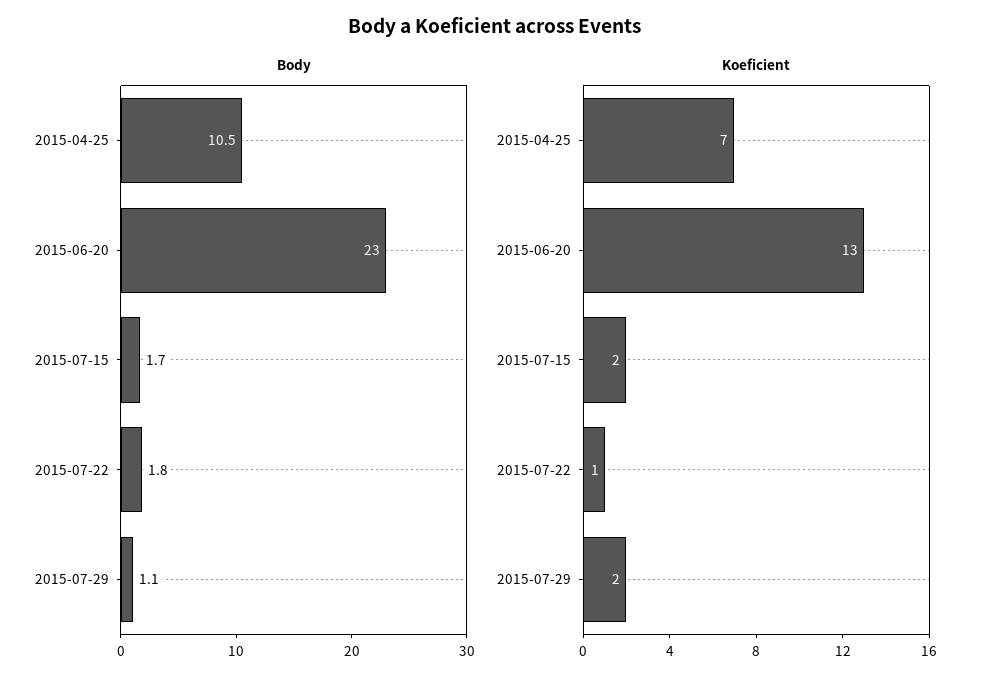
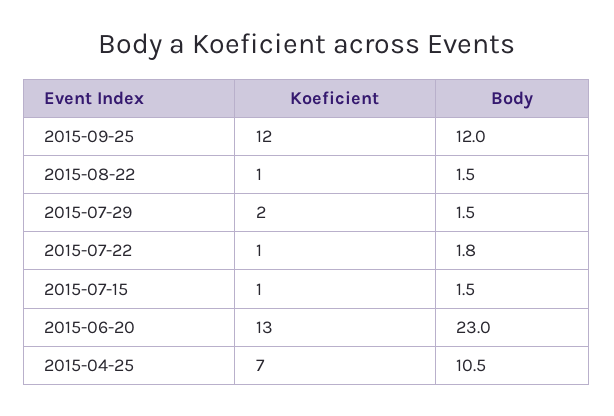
Body, 2015-07-15: 1.7 -> 1.5
Body, 2015-07-29: 1.1 -> 1.5
Koeficient, 2015-07-15: 2 -> 1
Koeficient, 2015-09-25: none -> 12
Body, 2015-09-25: none -> 12
Koeficient, 2015-08-22: none -> 1
Body, 2015-08-22: none -> 1.5

